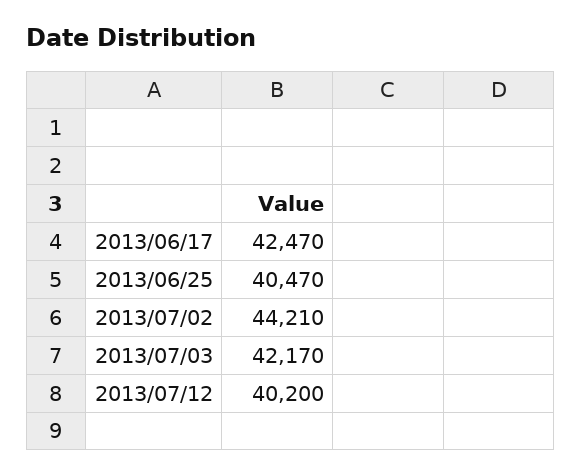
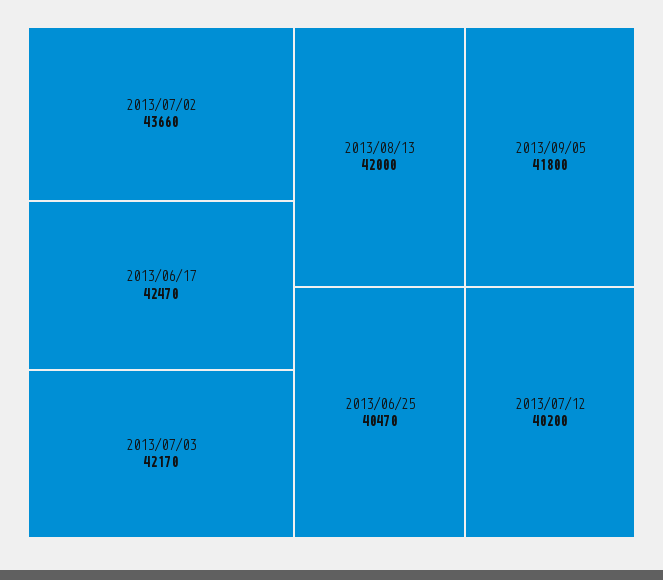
2013/07/02: 44210 -> 43660
2013/08/13: none -> 42000
2013/09/05: none -> 41800

